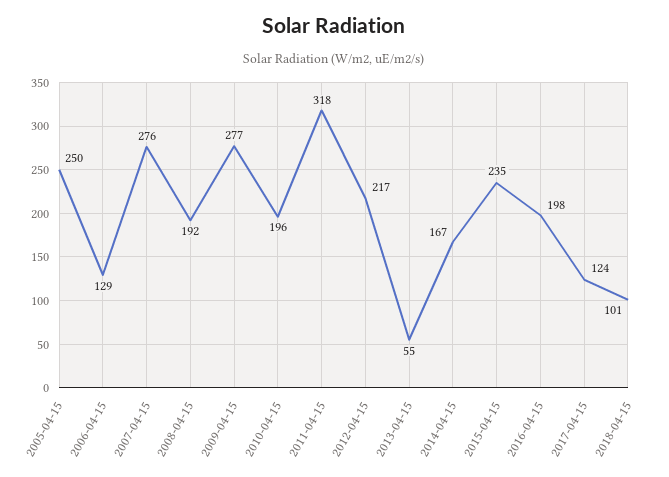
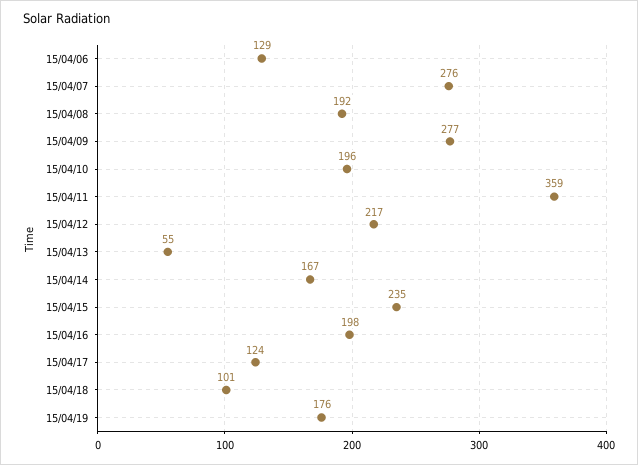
2005-04-15: 250 -> none
2011-04-15: 318 -> 359
15/04/19: none -> 176

